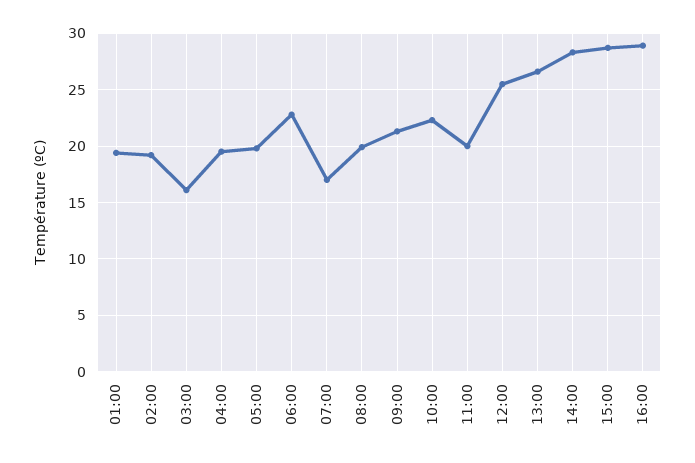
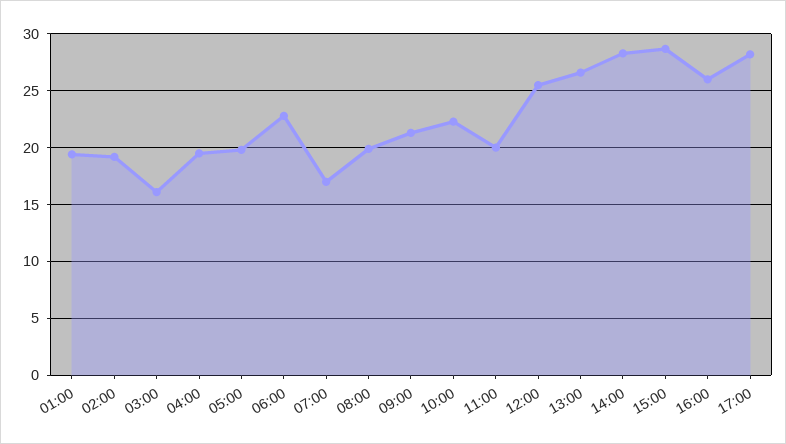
16:00: 29 -> 26
17:00: none -> 28

